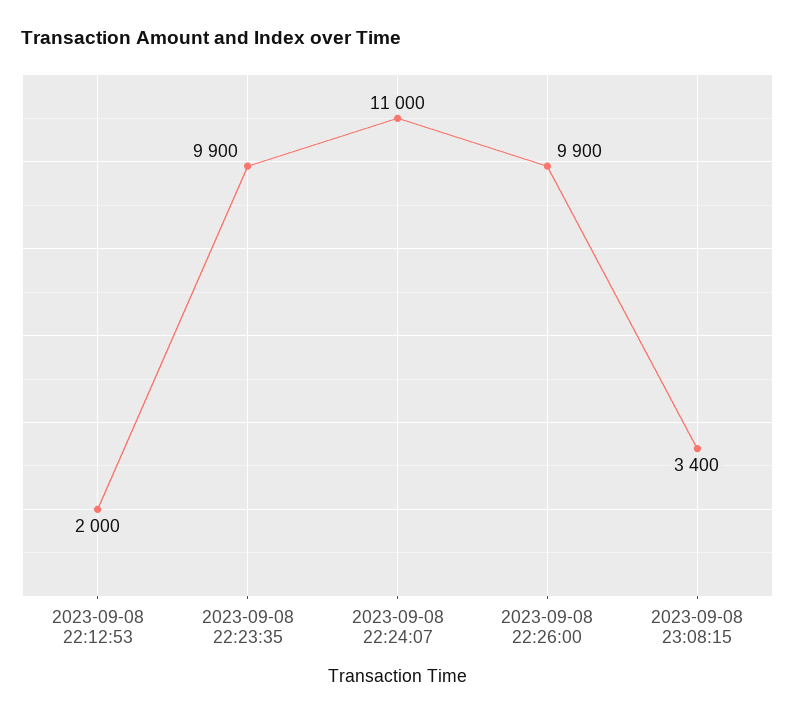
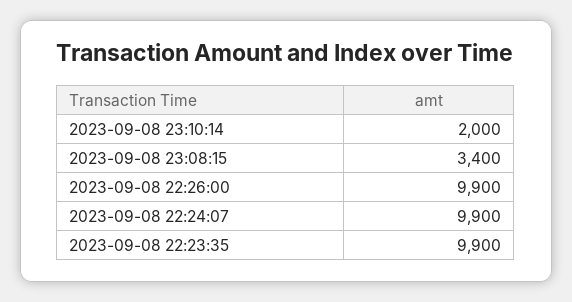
2023-09-08 22:12:53: 2000 -> none
2023-09-08 22:24:07: 11000 -> 9900
2023-09-08 23:10:14: none -> 2000

